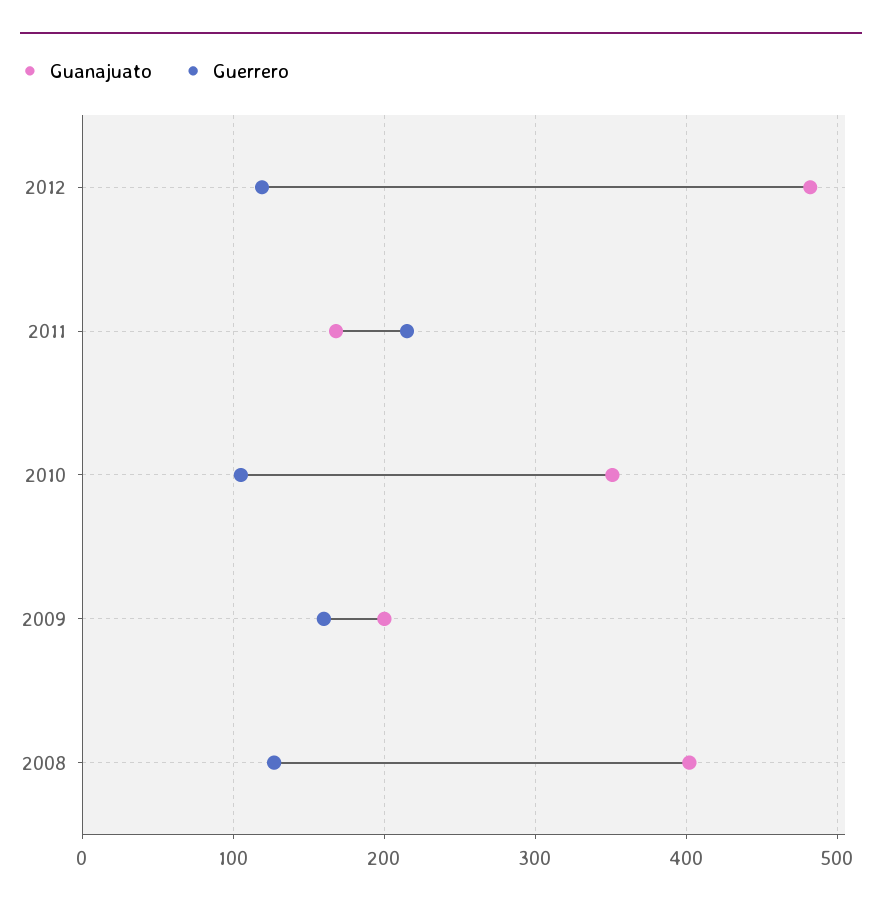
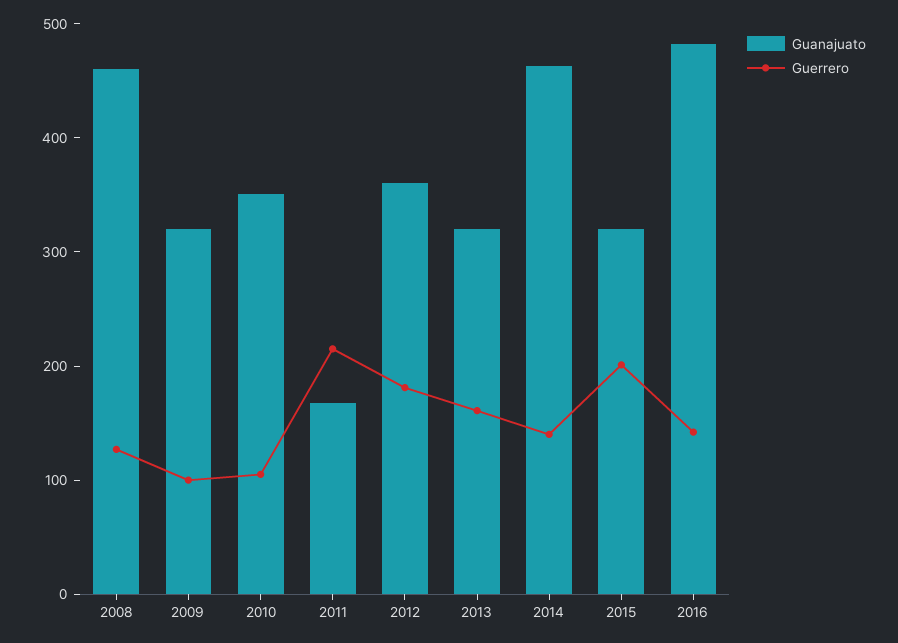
Guanajuato, 2012: 480 -> 360
Guerrero, 2012: 120 -> 180
Guanajuato, 2009: 200 -> 320
Guerrero, 2009: 160 -> 100
Guanajuato, 2008: 400 -> 460
Guanajuato, 2013: none -> 320
Guerrero, 2013: none -> 160
Guanajuato, 2014: none -> 460
Guerrero, 2014: none -> 140
Guanajuato, 2015: none -> 320
Guerrero, 2015: none -> 200
Guanajuato, 2016: none -> 480
Guerrero, 2016: none -> 140

